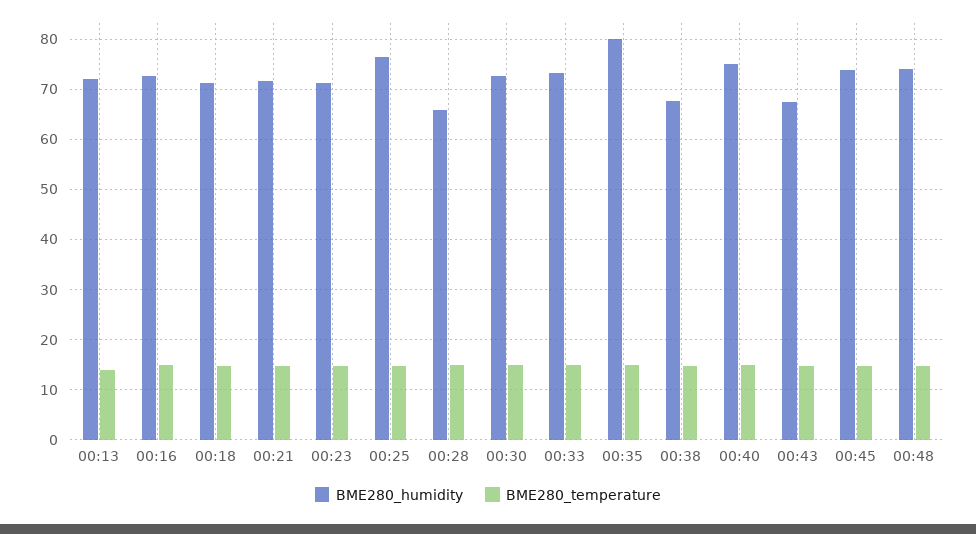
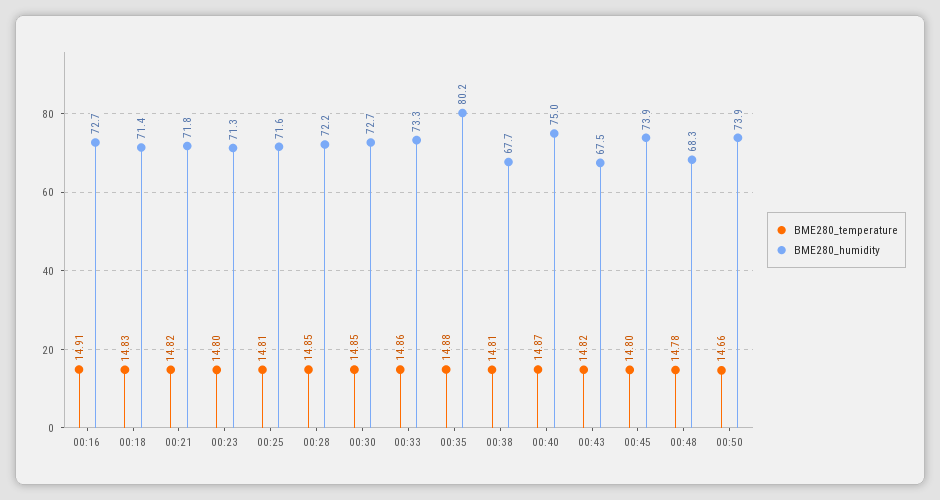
BME280_humidity, 00:13: 72 -> none
BME280_temperature, 00:13: 14 -> none
BME280_humidity, 00:25: 76 -> 71.6
BME280_humidity, 00:28: 66 -> 72.2
BME280_humidity, 00:48: 74 -> 68.3
BME280_temperature, 00:50: none -> 14.66
BME280_humidity, 00:50: none -> 73.9

